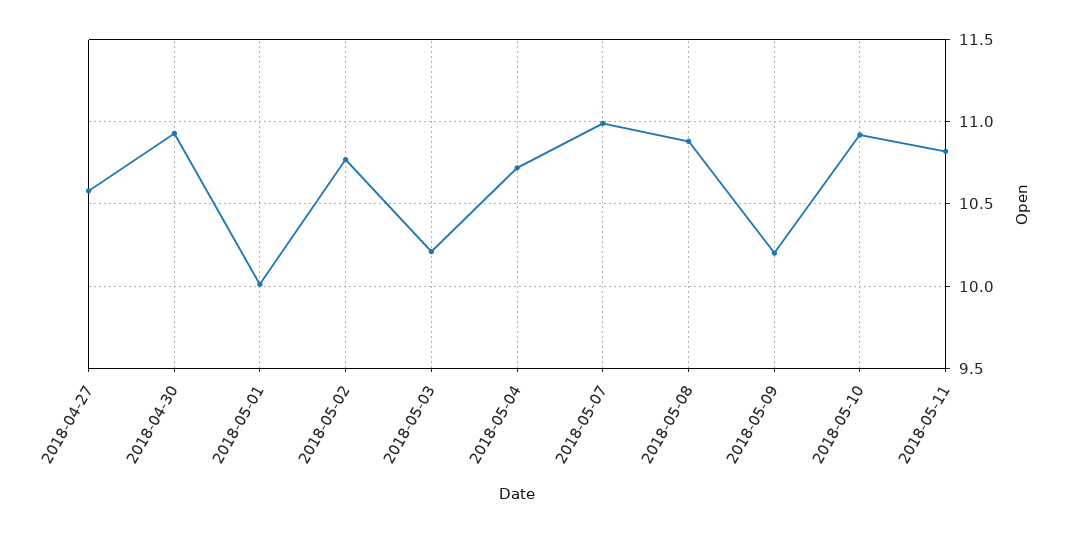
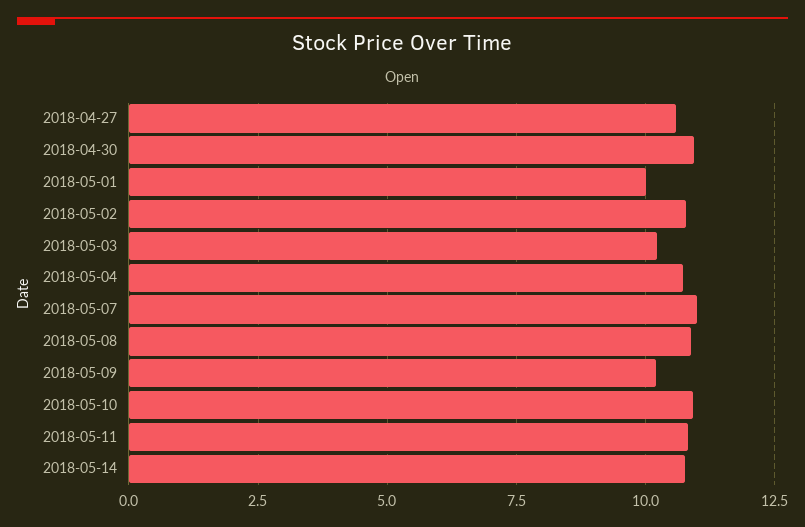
2018-05-14: none -> 10.75

